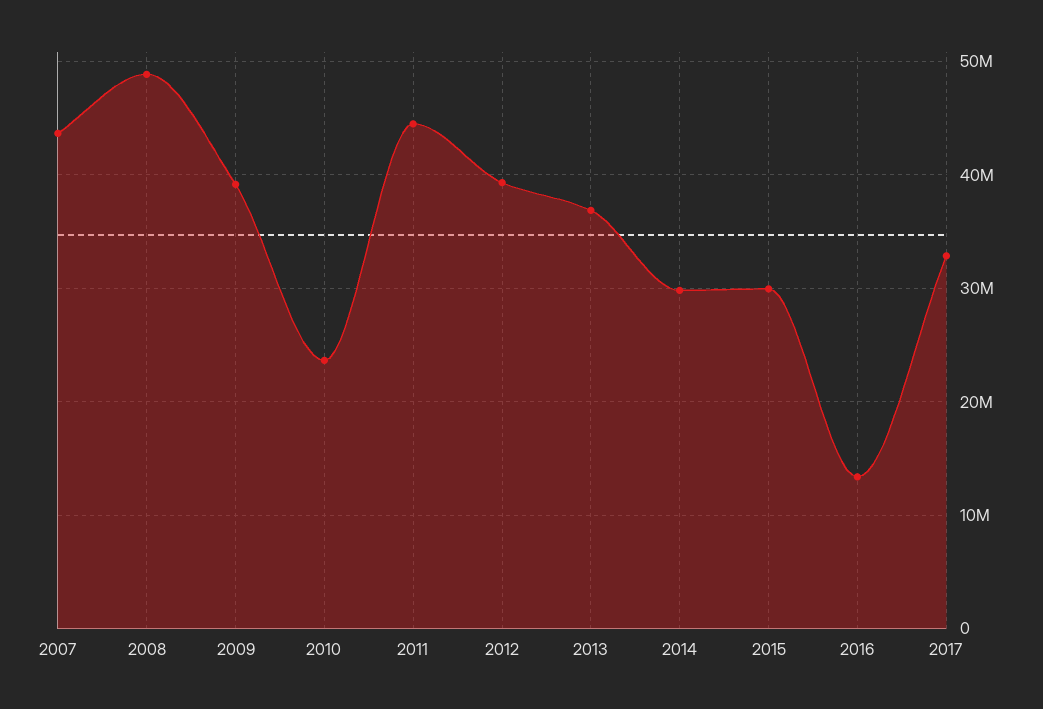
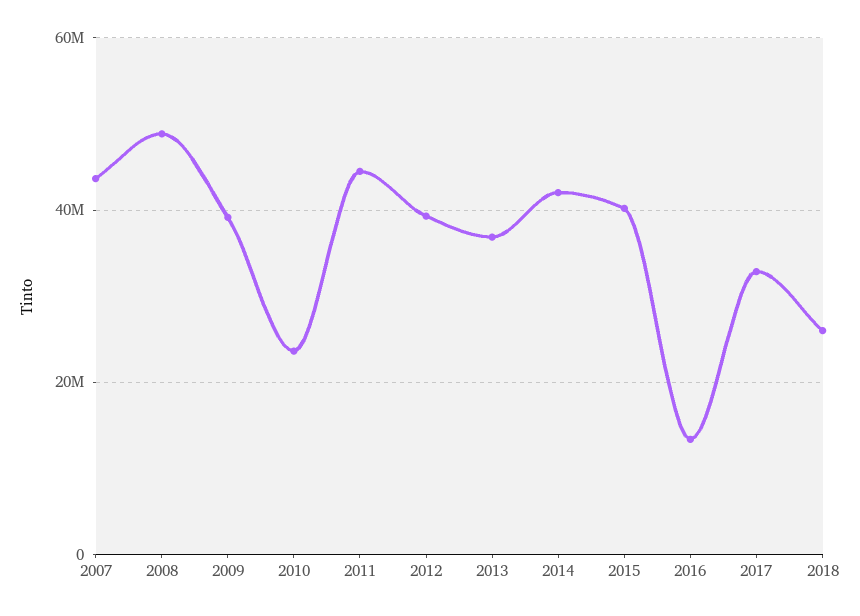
2014: 30000000 -> 42000000
2015: 30000000 -> 40000000
2018: none -> 26000000

